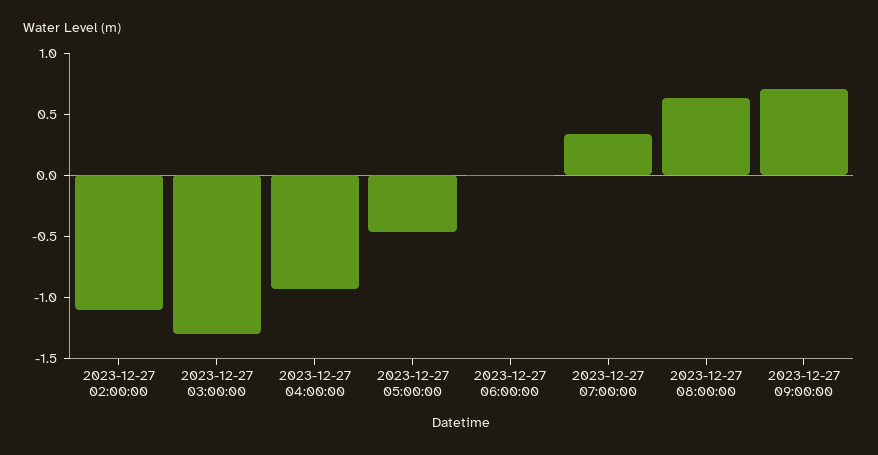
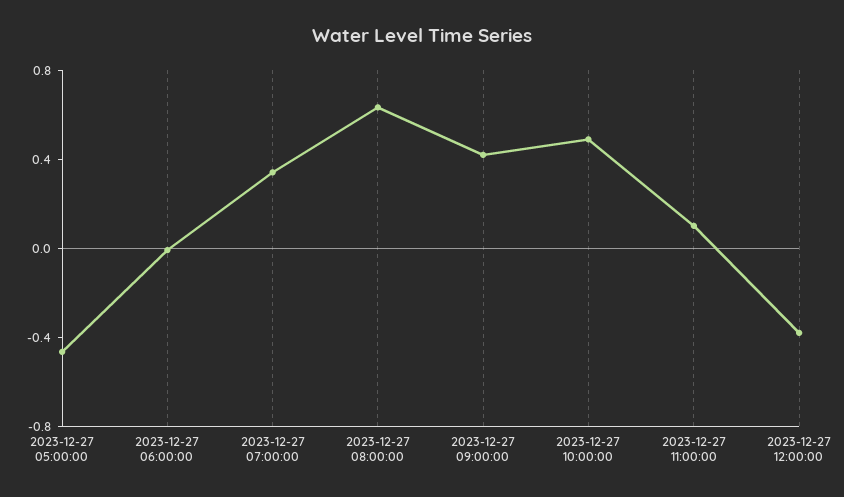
2023-12-27 02:00:00: -1.1 -> none
2023-12-27 03:00:00: -1.3 -> none
2023-12-27 04:00:00: -0.9 -> none
2023-12-27 09:00:00: 0.7 -> 0.4
2023-12-27 10:00:00: none -> 0.5
2023-12-27 11:00:00: none -> 0.1
2023-12-27 12:00:00: none -> -0.4

